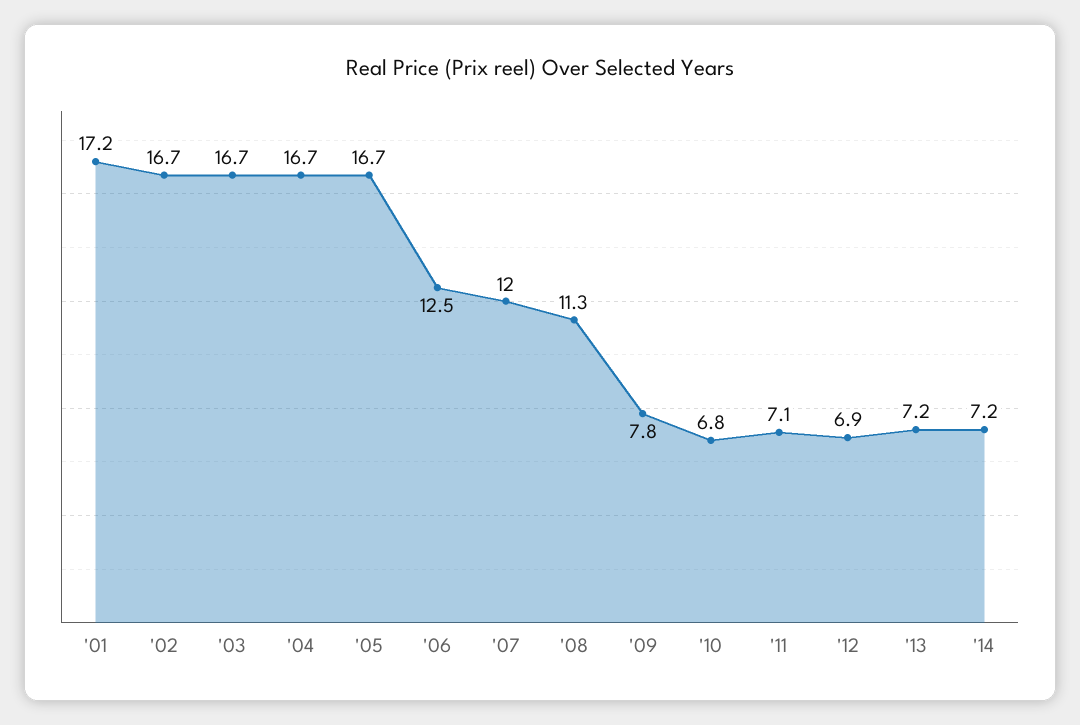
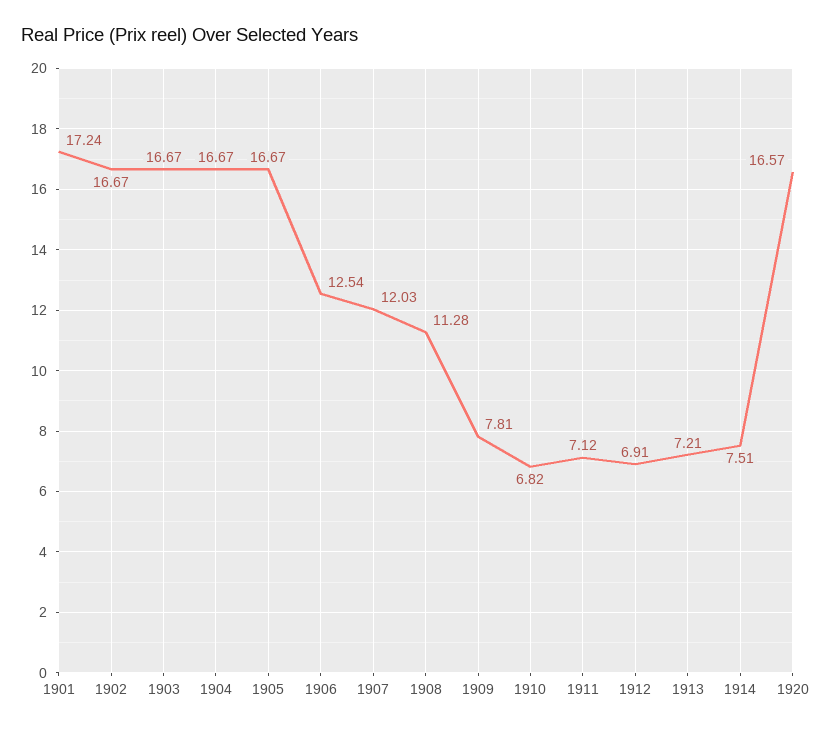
'14: 7.2 -> 7.51
1920: none -> 16.57

